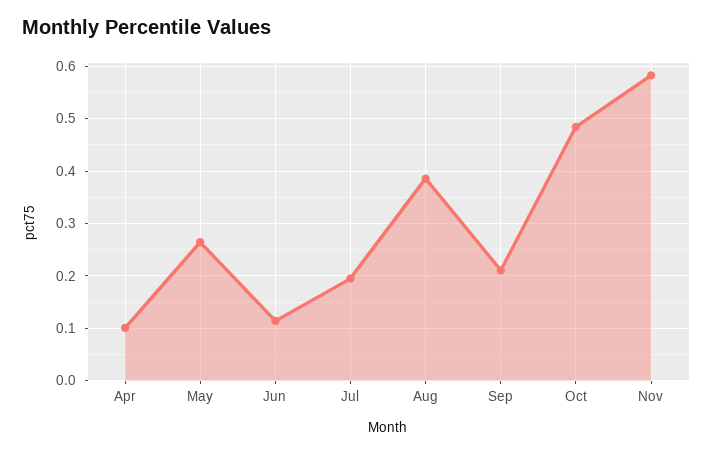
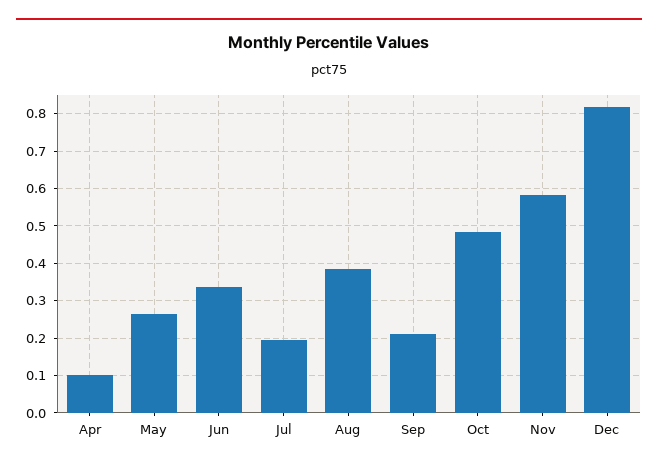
Jun: 0.12 -> 0.34
Dec: none -> 0.82

